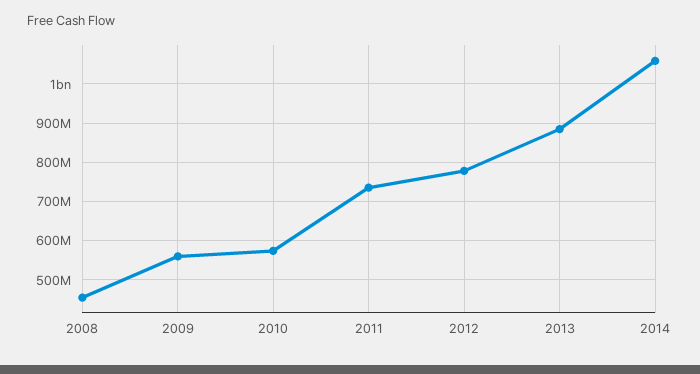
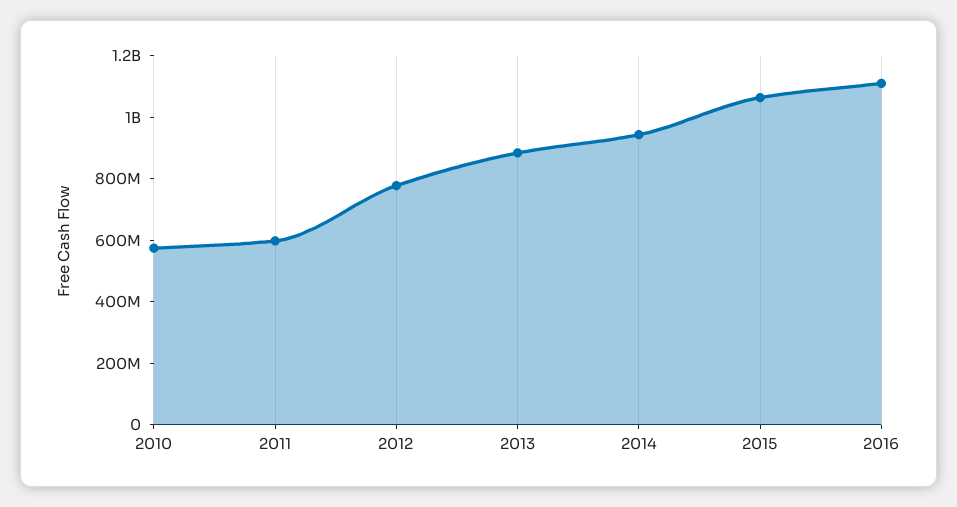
2008: 460000000 -> none
2009: 560000000 -> none
2011: 740000000 -> 600000000
2014: 1060000000 -> 950000000
2015: none -> 1050000000
2016: none -> 1100000000

